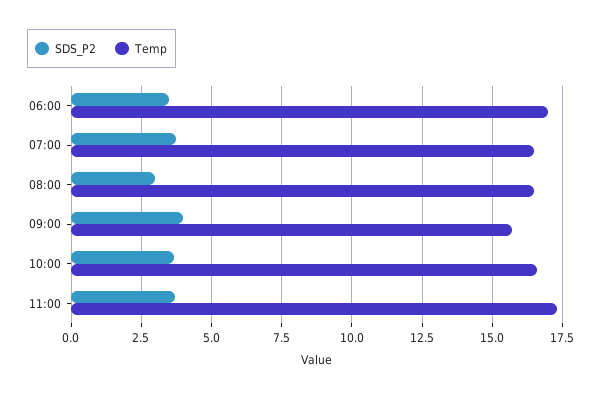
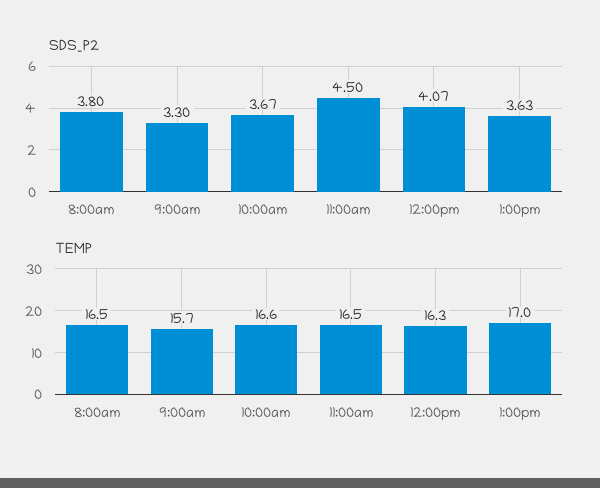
SDS_P2, 06:00: 3.5 -> none
Temp, 06:00: 17 -> none
SDS_P2, 07:00: 3.75 -> none
Temp, 07:00: 16.5 -> none
SDS_P2, 08:00: 3 -> 3.8
SDS_P2, 09:00: 4 -> 3.3
SDS_P2, 11:00: 3.75 -> 4.5
Temp, 11:00: 17.25 -> 16.5
SDS_P2, 12:00pm: none -> 4.07
SDS_P2, 1:00pm: none -> 3.63
Temp, 12:00pm: none -> 16.3
Temp, 1:00pm: none -> 17

